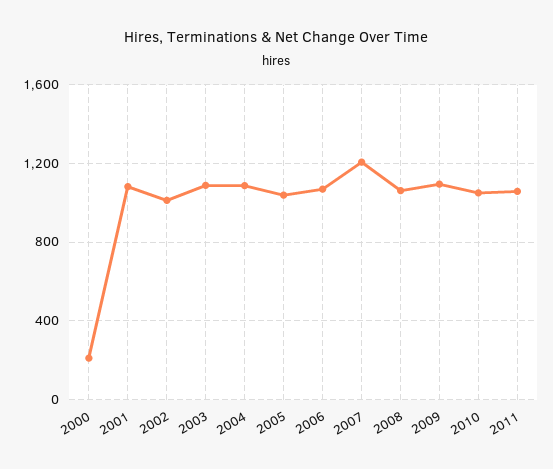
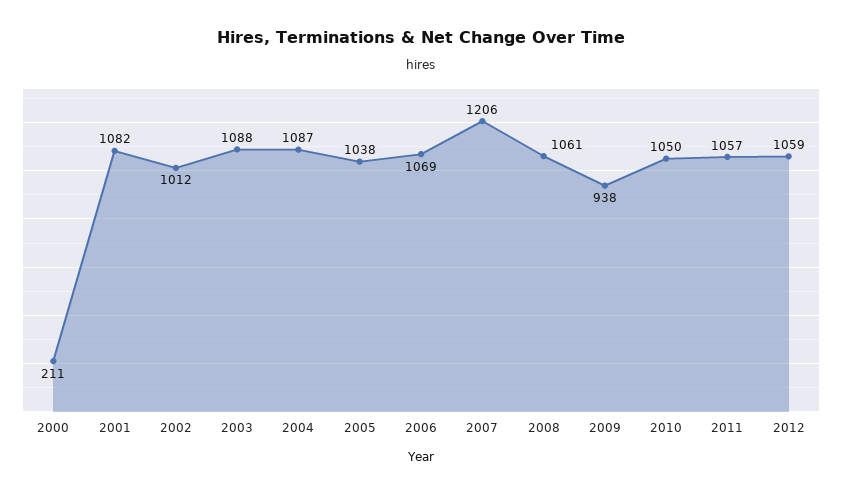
2009: 1100 -> 938
2012: none -> 1059

